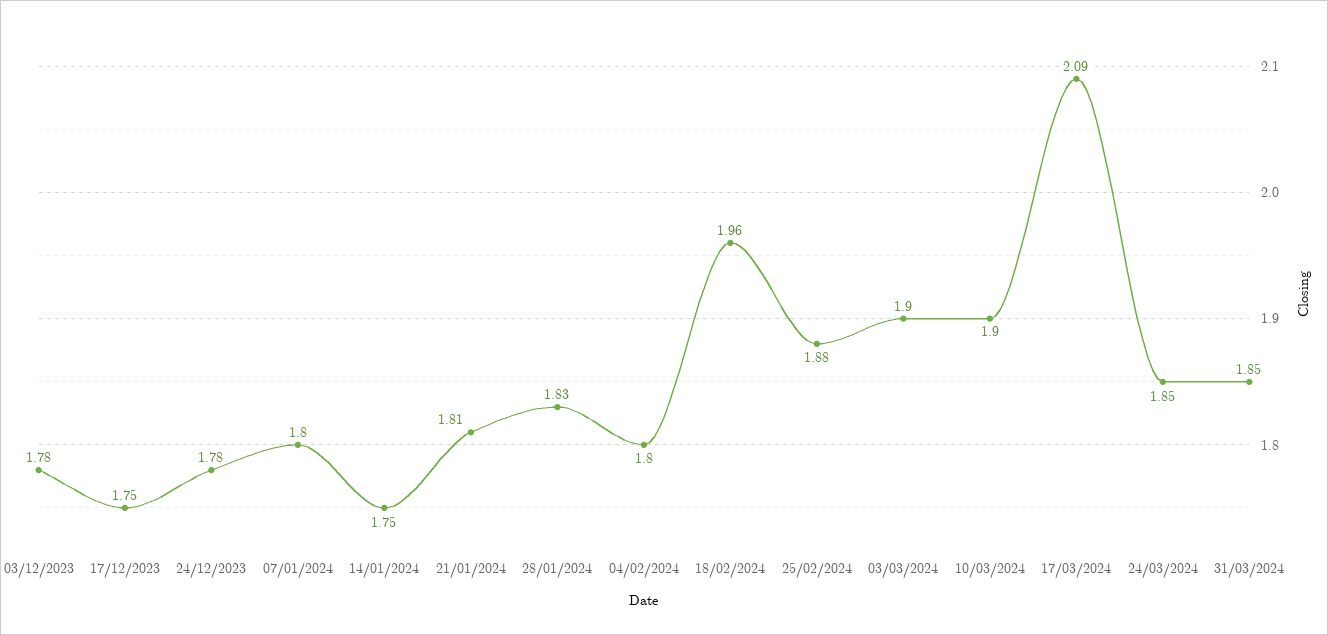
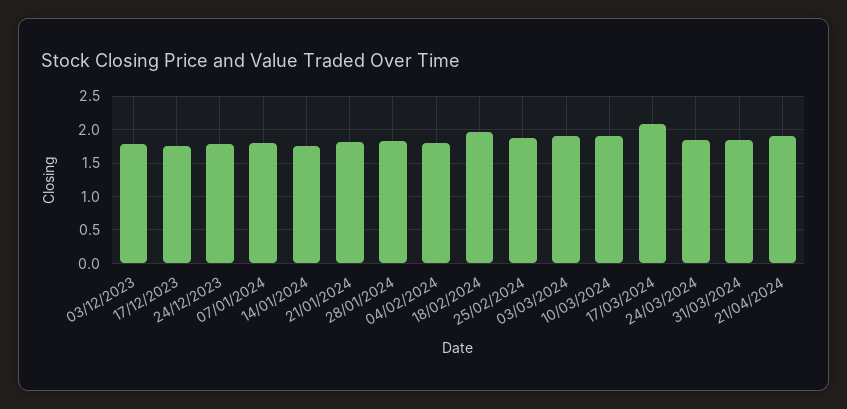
21/04/2024: none -> 1.9

